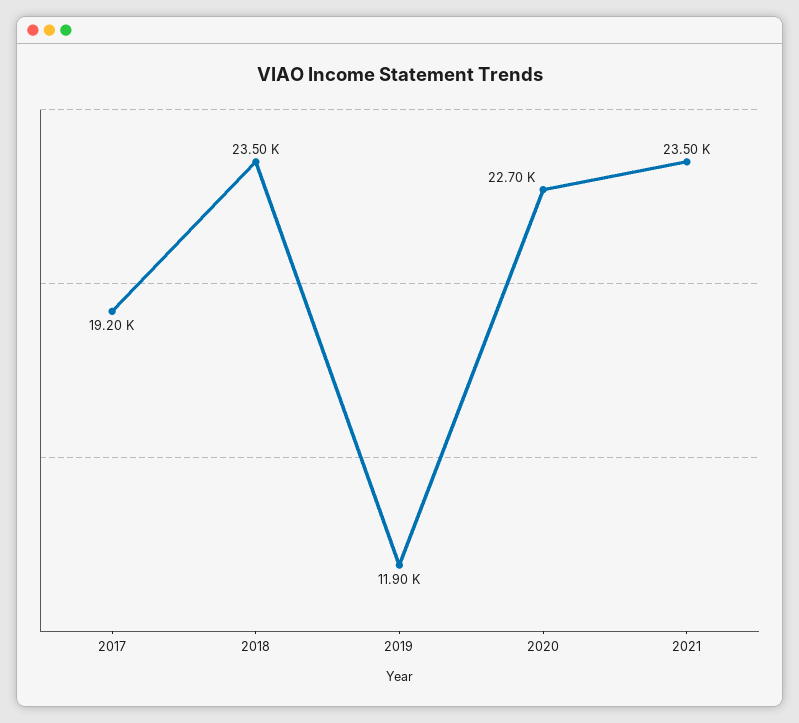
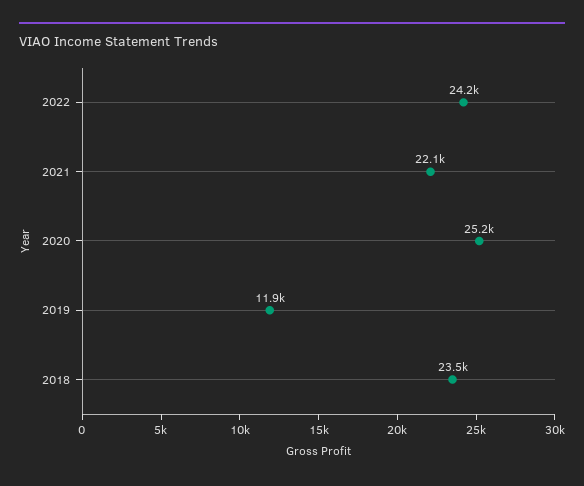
2017: 19200 -> none
2020: 22700 -> 25200
2021: 23500 -> 22100
2022: none -> 24200

